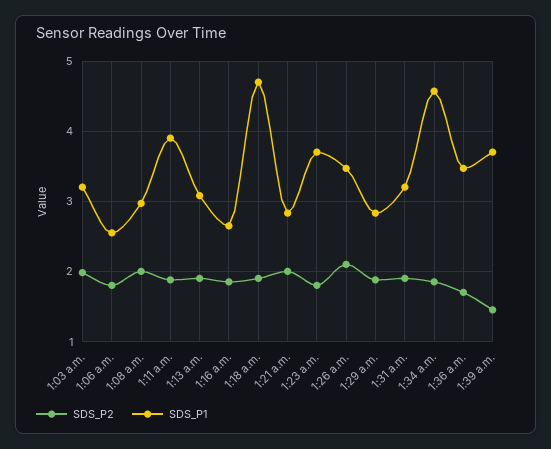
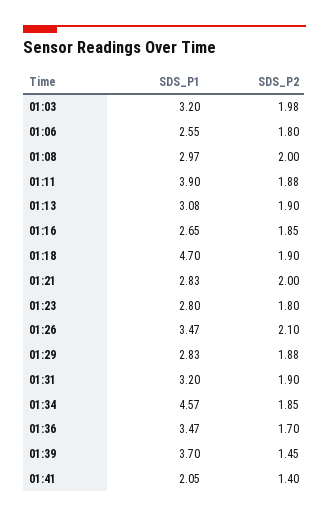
SDS_P1, 1:23 a.m.: 3.7 -> 2.8
SDS_P1, 01:41: none -> 2.05
SDS_P2, 01:41: none -> 1.4

